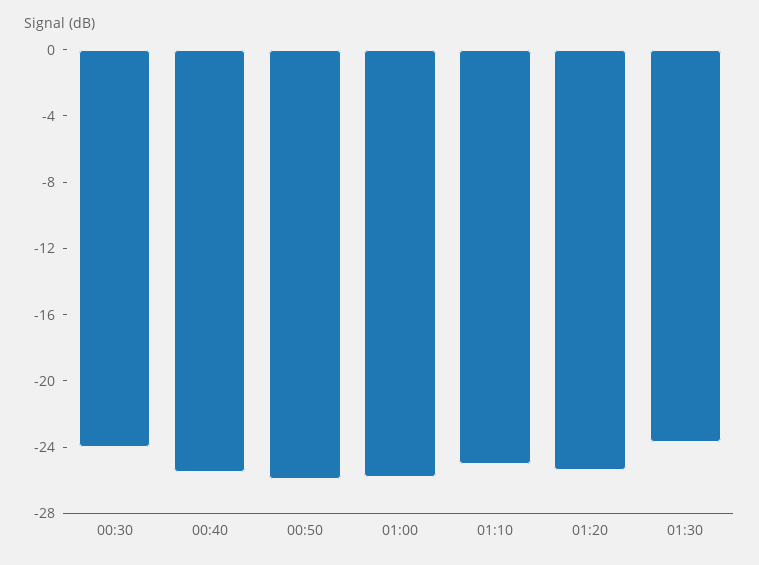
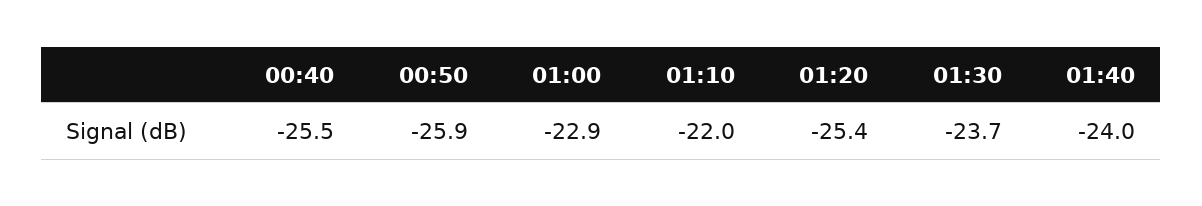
00:30: -24 -> none
01:00: -26 -> -22.9
01:10: -25 -> -22
01:40: none -> -24

